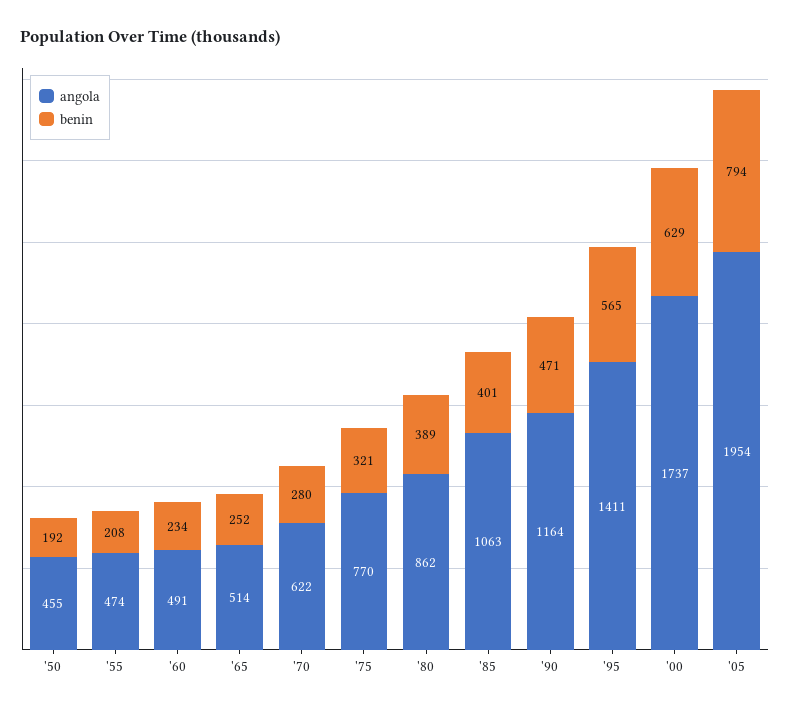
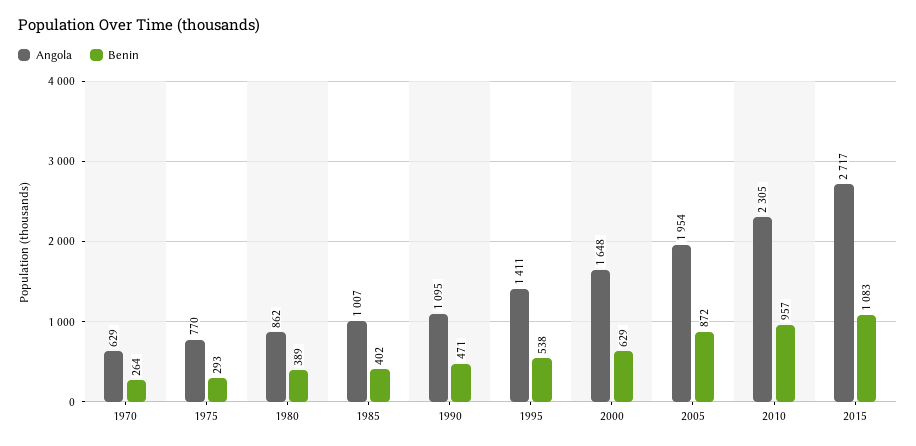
angola, '50: 455 -> none
benin, '50: 192 -> none
angola, '55: 474 -> none
benin, '55: 208 -> none
angola, '60: 491 -> none
benin, '60: 234 -> none
angola, '65: 514 -> none
benin, '65: 252 -> none
angola, '70: 622 -> 629
benin, '70: 280 -> 264
benin, '75: 321 -> 293
angola, '85: 1063 -> 1007
benin, '85: 401 -> 402
angola, '90: 1164 -> 1095
benin, '95: 565 -> 538
angola, '00: 1737 -> 1648
benin, '05: 794 -> 872
angola, 2010: none -> 2305
benin, 2010: none -> 957
angola, 2015: none -> 2717
benin, 2015: none -> 1083

